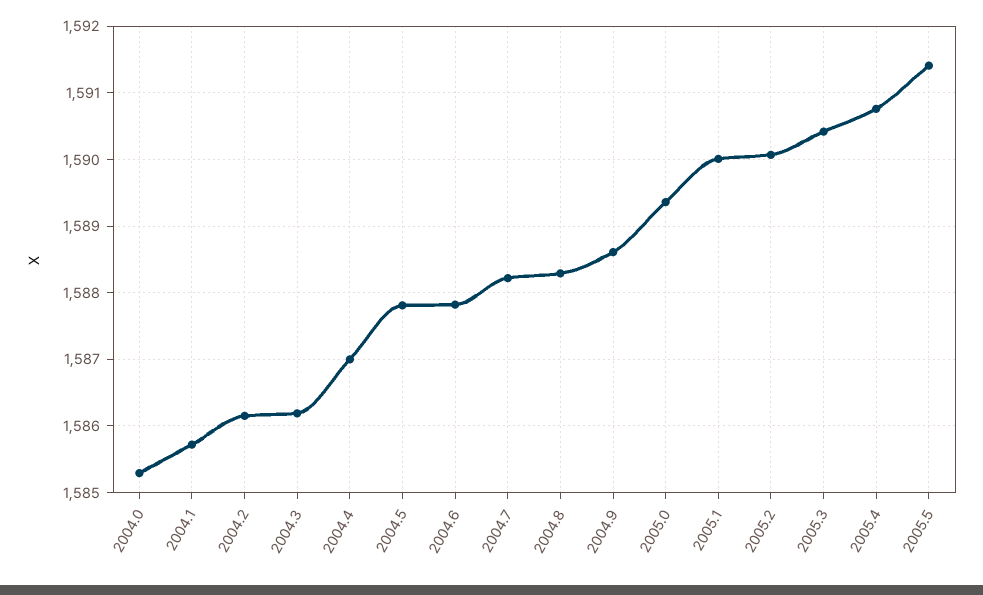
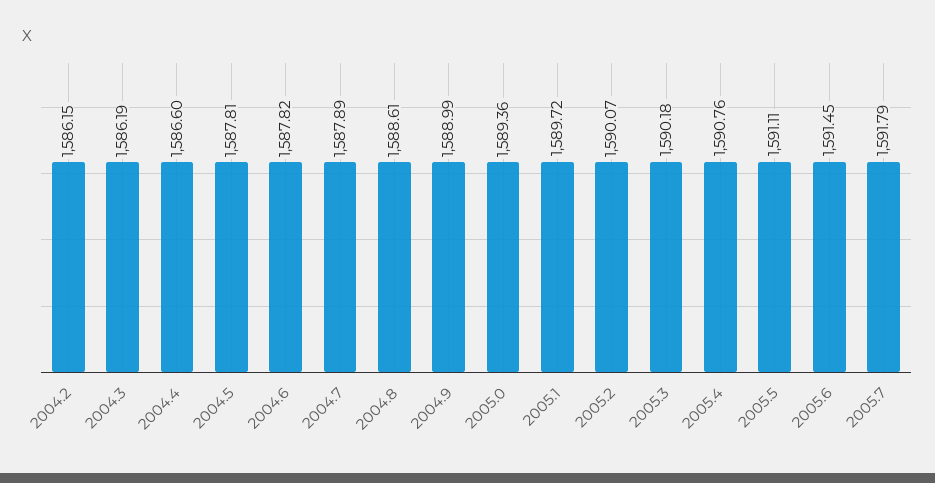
2004.0: 1585.3 -> none
2004.1: 1585.7 -> none
2004.4: 1587 -> 1586.6
2004.7: 1588.2 -> 1587.89
2004.8: 1588.3 -> 1588.61
2004.9: 1588.6 -> 1588.99
2005.1: 1590 -> 1589.72
2005.3: 1590.4 -> 1590.18
2005.5: 1591.4 -> 1591.11
2005.6: none -> 1591.45
2005.7: none -> 1591.79

